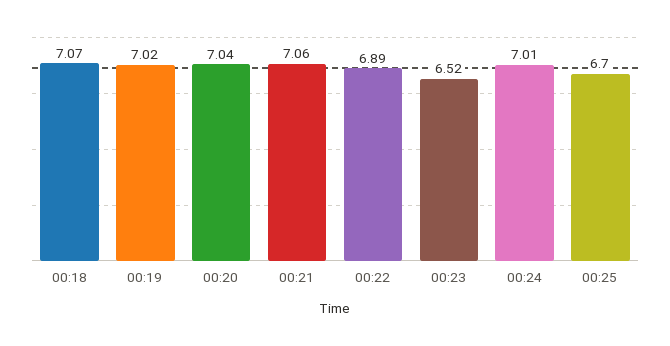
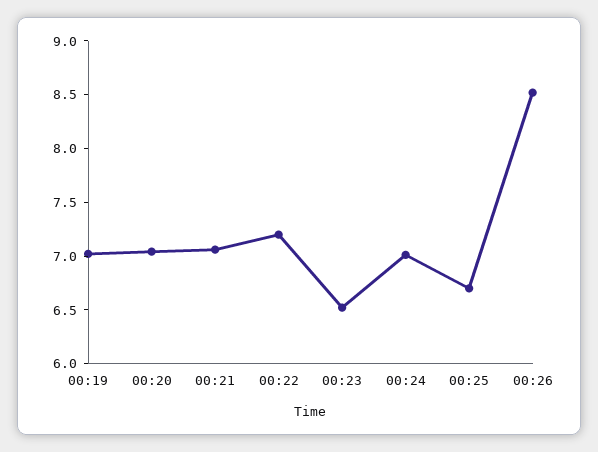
00:18: 7.07 -> none
00:22: 6.89 -> 7.2
00:26: none -> 8.5

